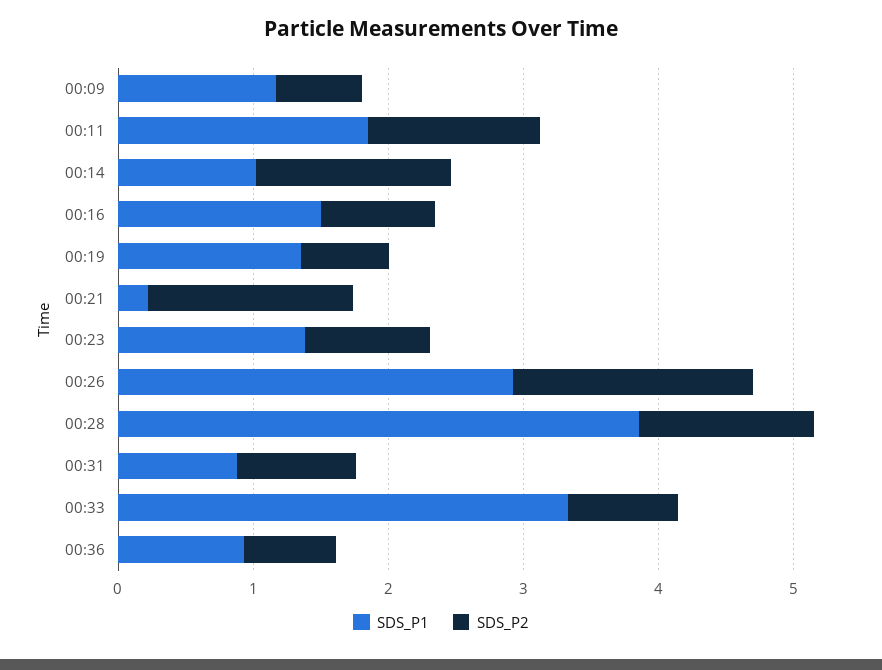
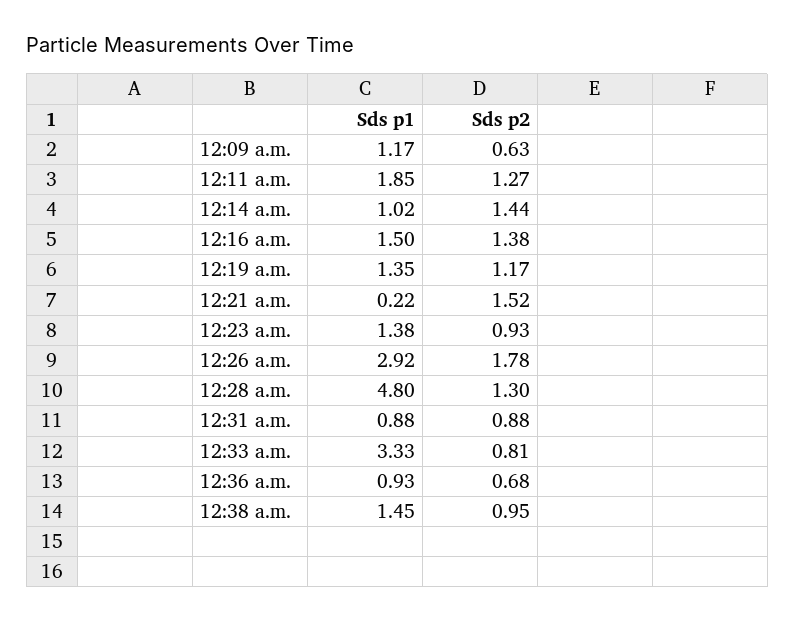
SDS_P2, 00:16: 0.8 -> 1.38
SDS_P2, 00:19: 0.6 -> 1.17
SDS_P1, 00:28: 3.8 -> 4.8
SDS_P1, 12:38 a.m.: none -> 1.45
SDS_P2, 12:38 a.m.: none -> 0.95

